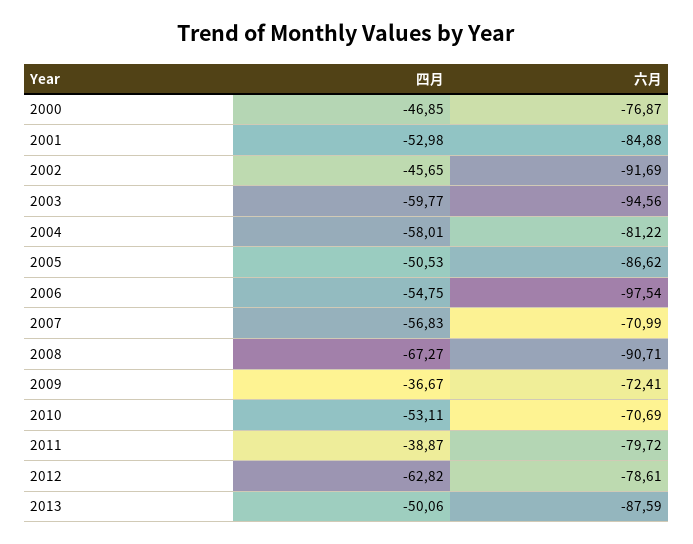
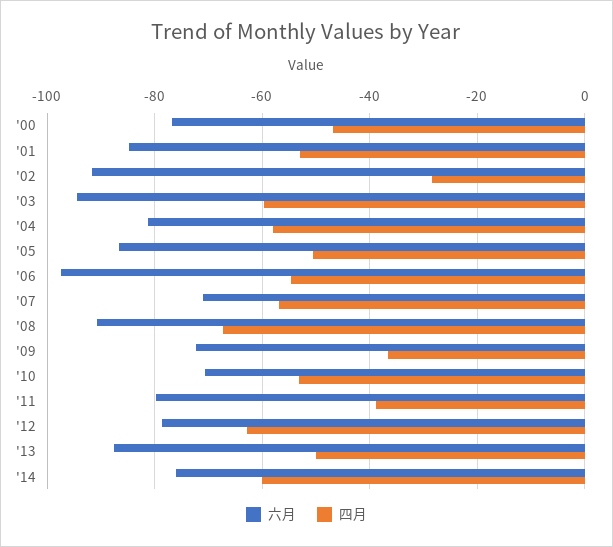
四月, 2002: -45.65 -> -28
六月, '14: none -> -76
四月, '14: none -> -60

